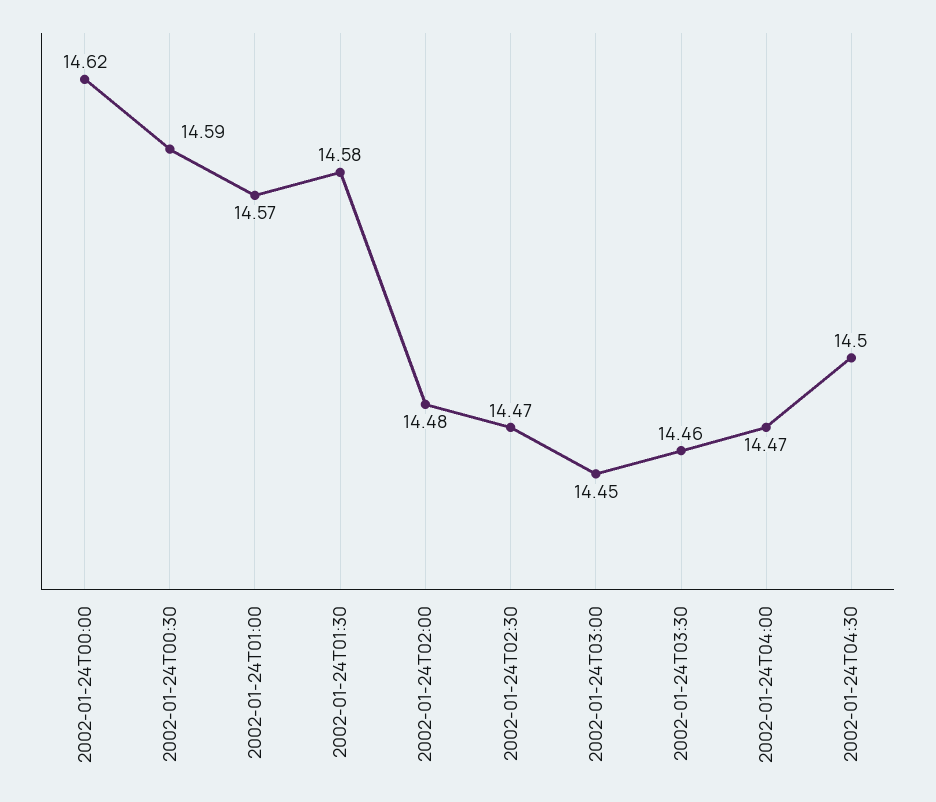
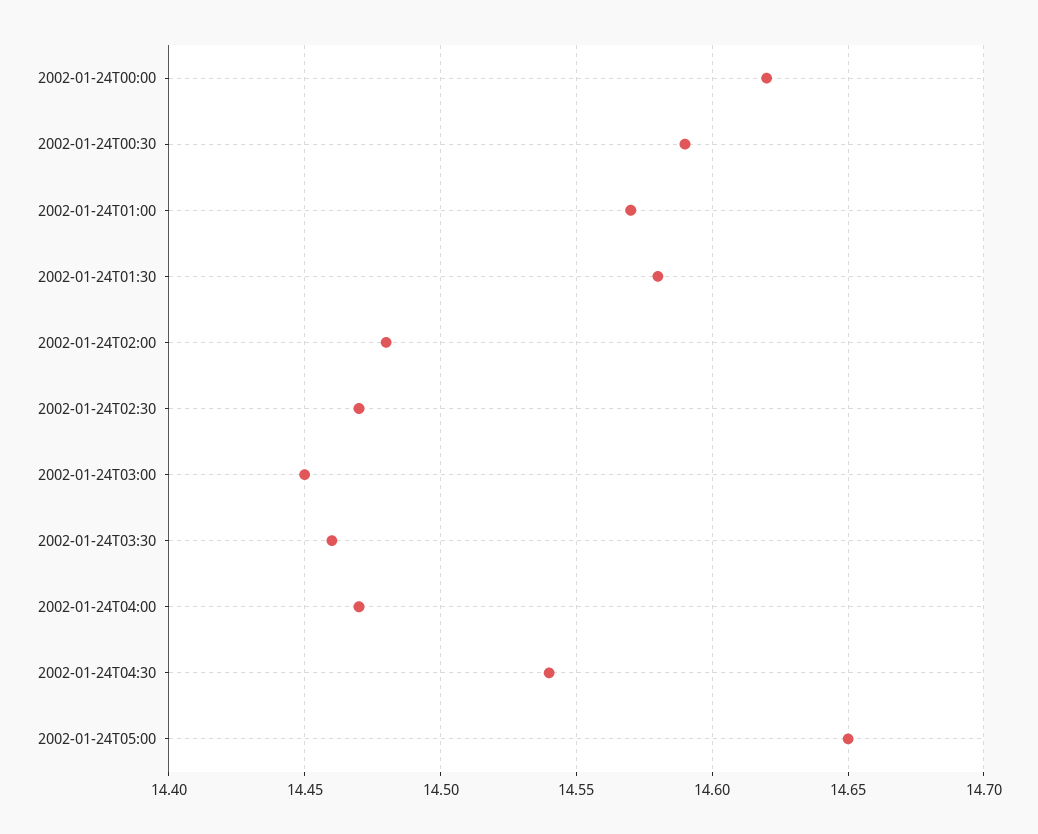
2002-01-24T04:30: 14.5 -> 14.54
2002-01-24T05:00: none -> 14.65

